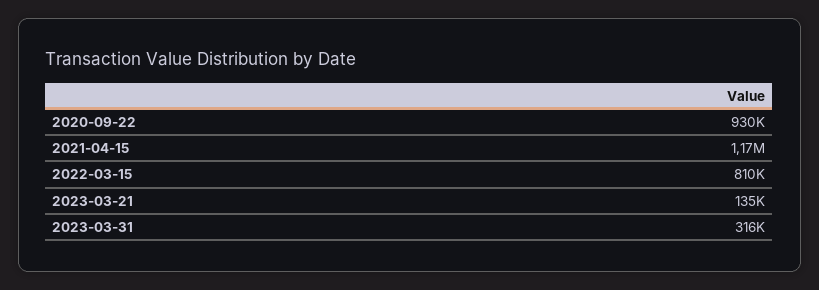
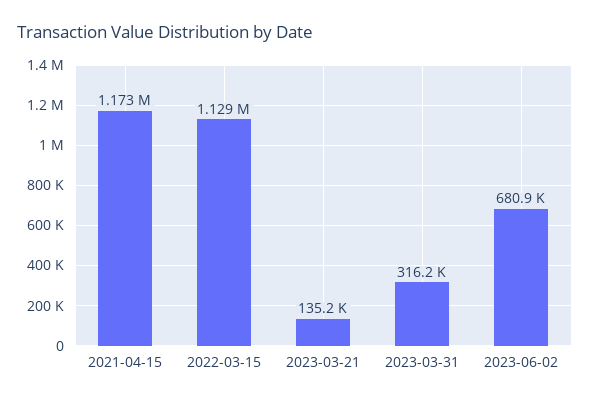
2020-09-22: 930000 -> none
2022-03-15: 810000 -> 1129000
2023-06-02: none -> 680900

